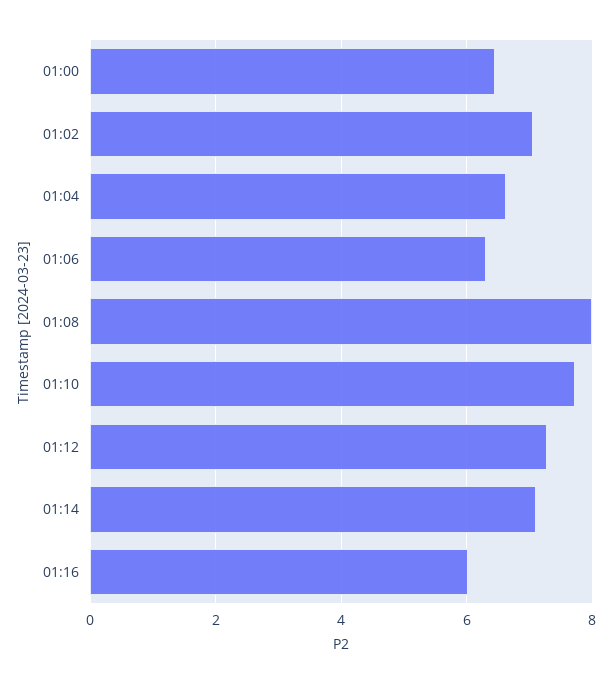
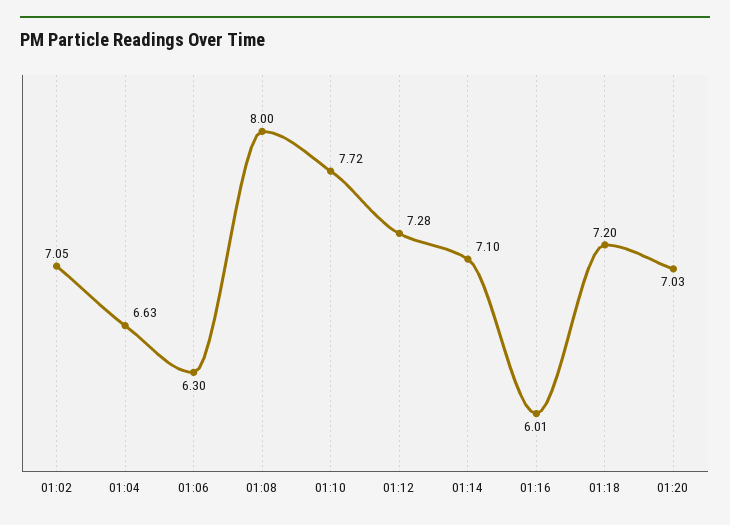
01:00: 6.4 -> none
01:18: none -> 7.2
01:20: none -> 7.03

